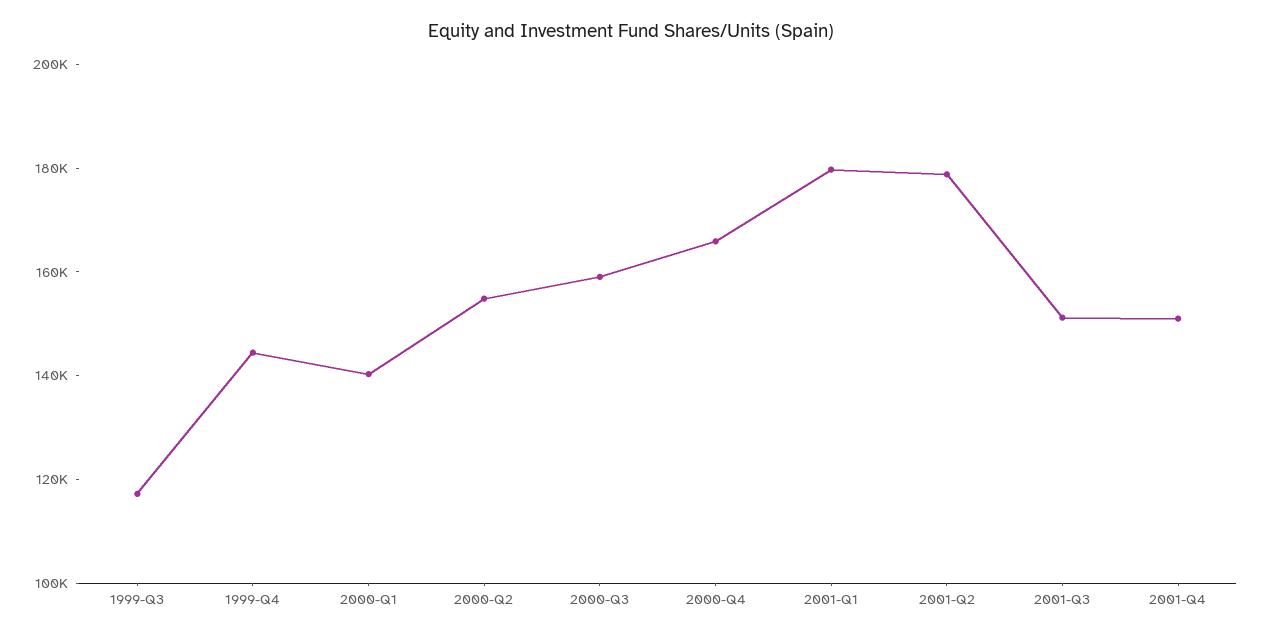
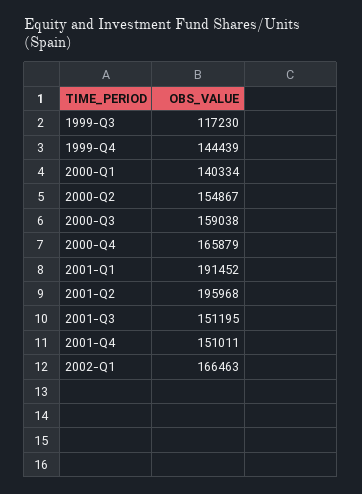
2001-Q1: 180000 -> 191452
2001-Q2: 180000 -> 195968
2002-Q1: none -> 166463

